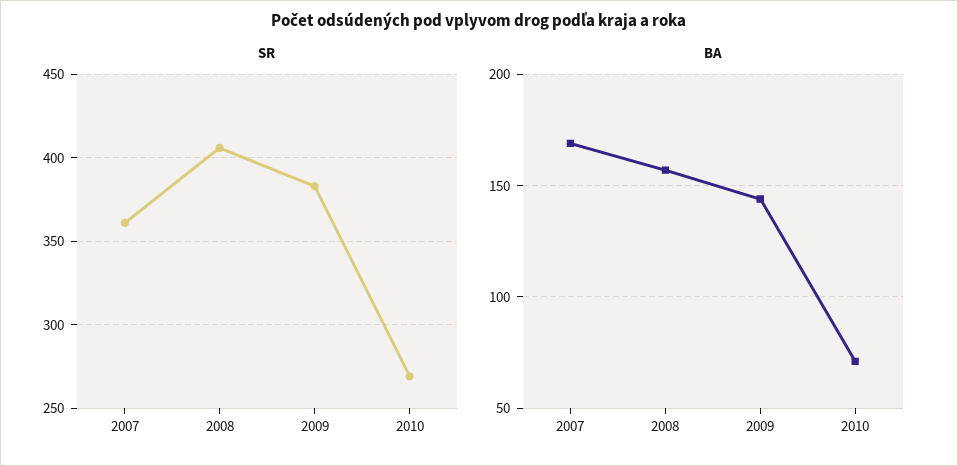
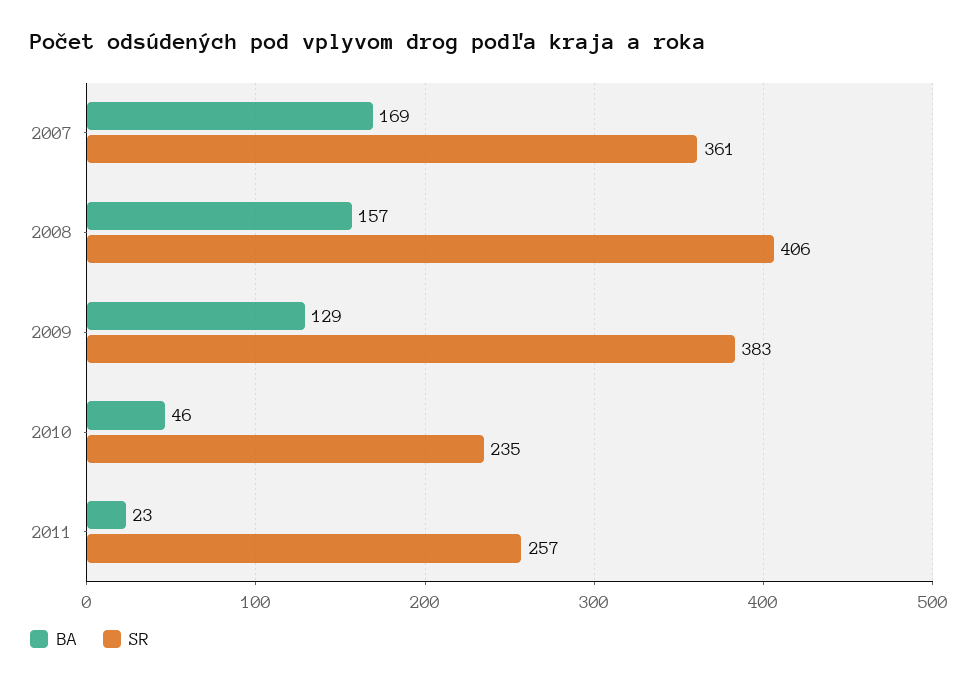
SR, 2010: 270 -> 235
BA, 2009: 145 -> 129
BA, 2010: 70 -> 46
BA, 2011: none -> 23
SR, 2011: none -> 257

